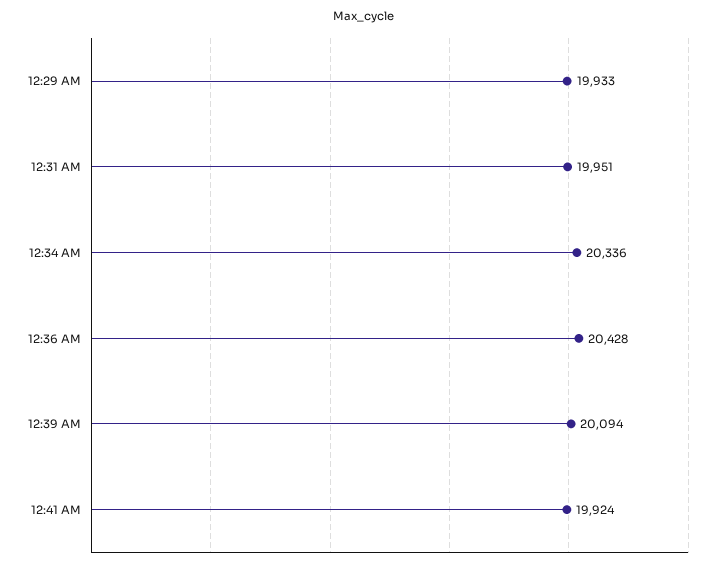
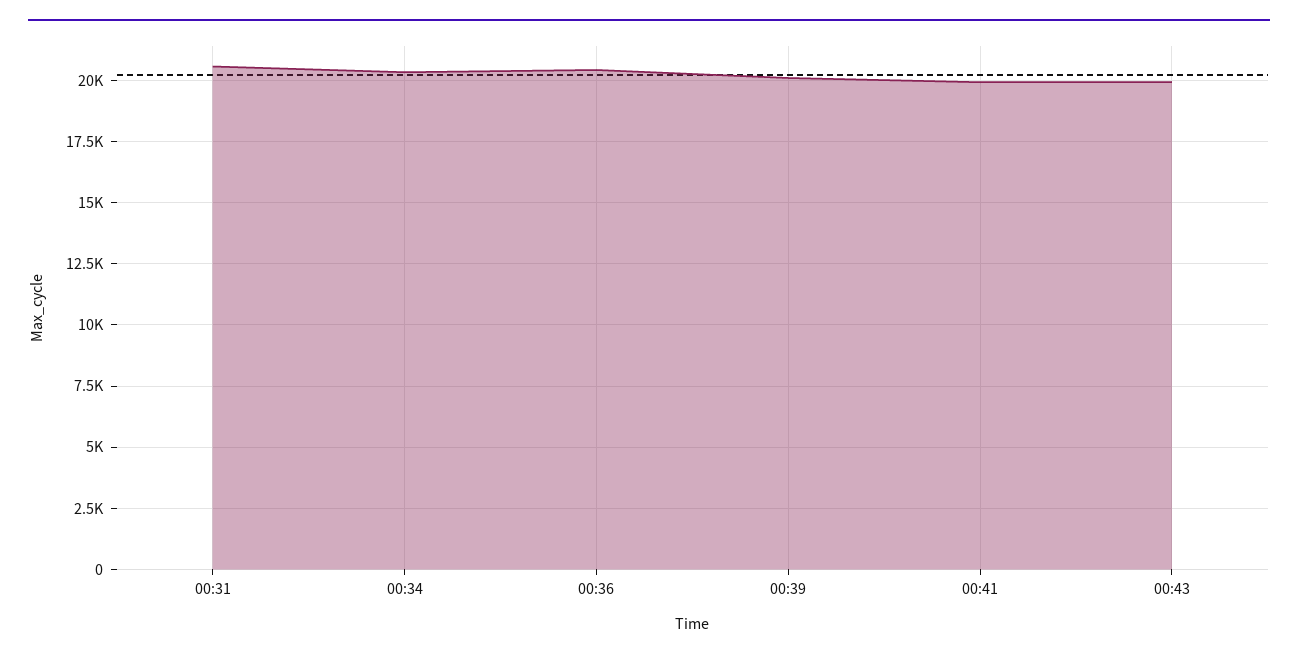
12:29 AM: 19933 -> none
12:31 AM: 19951 -> 20500
00:43: none -> 20000

